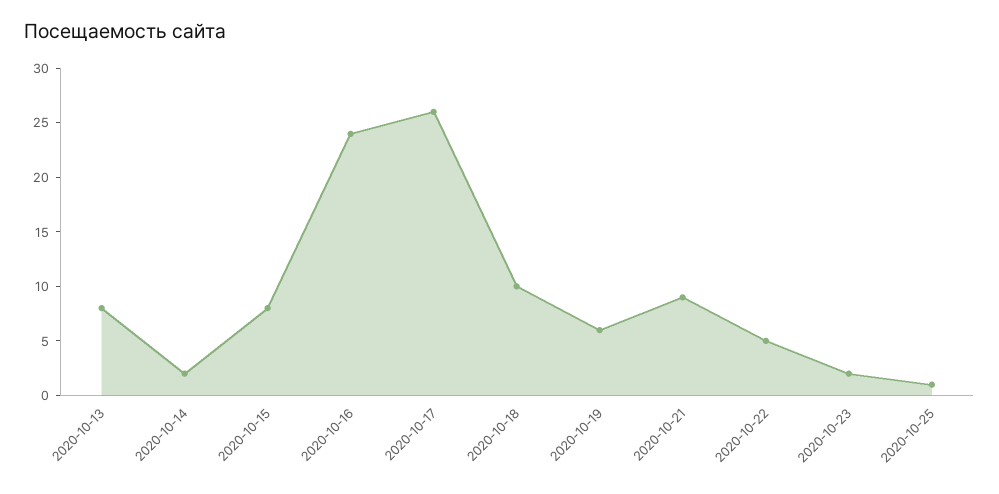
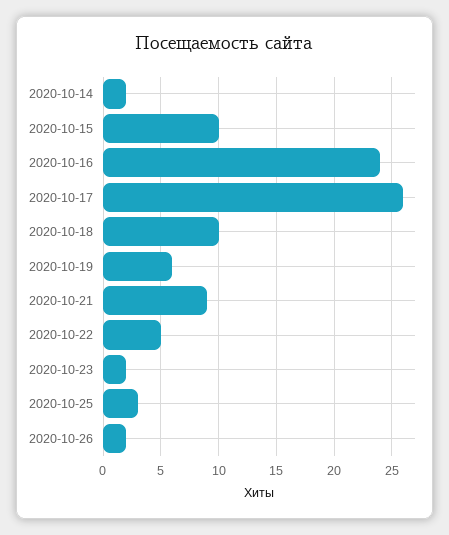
2020-10-13: 8 -> none
2020-10-15: 8 -> 10
2020-10-25: 1 -> 3
2020-10-26: none -> 2

